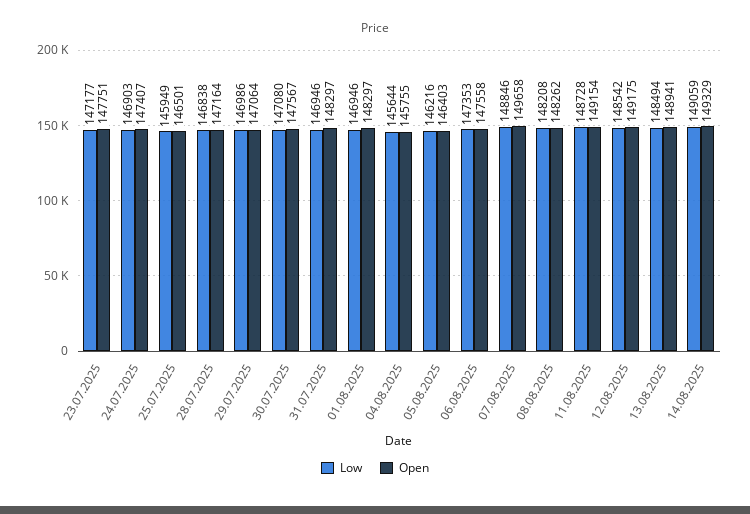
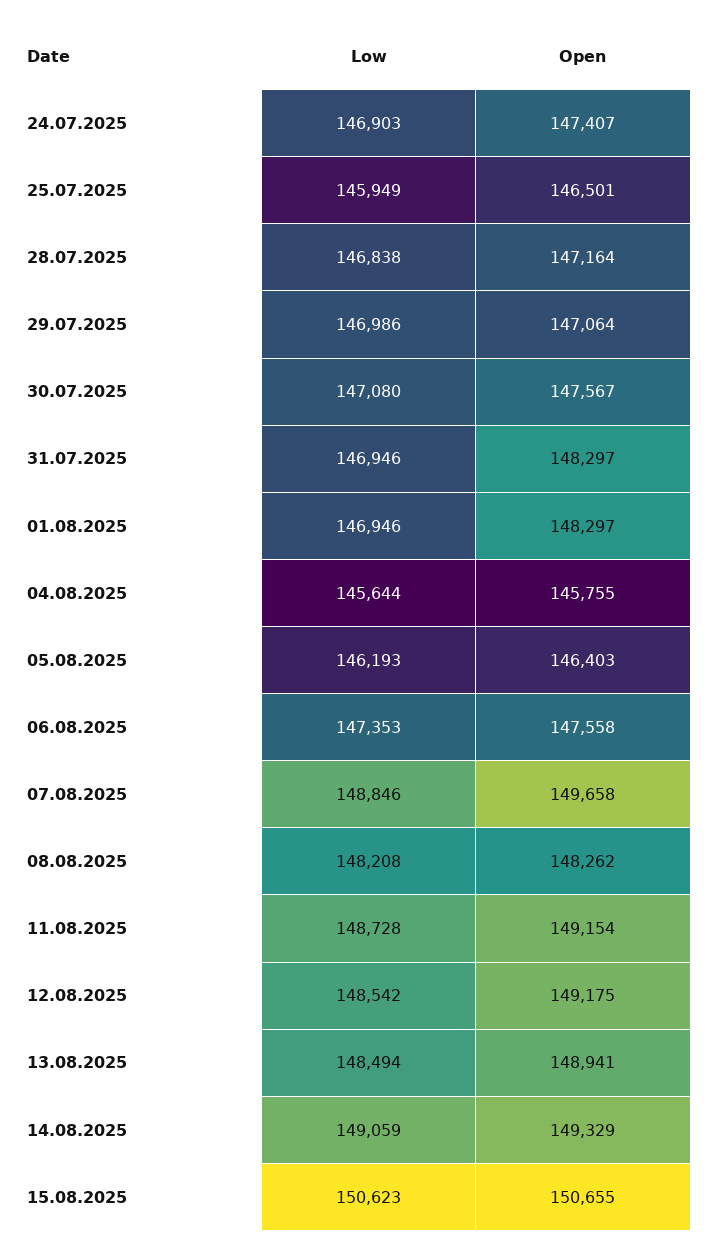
Low, 23.07.2025: 147177 -> none
Open, 23.07.2025: 147751 -> none
Low, 05.08.2025: 146216 -> 146193
Low, 15.08.2025: none -> 150623
Open, 15.08.2025: none -> 150655

